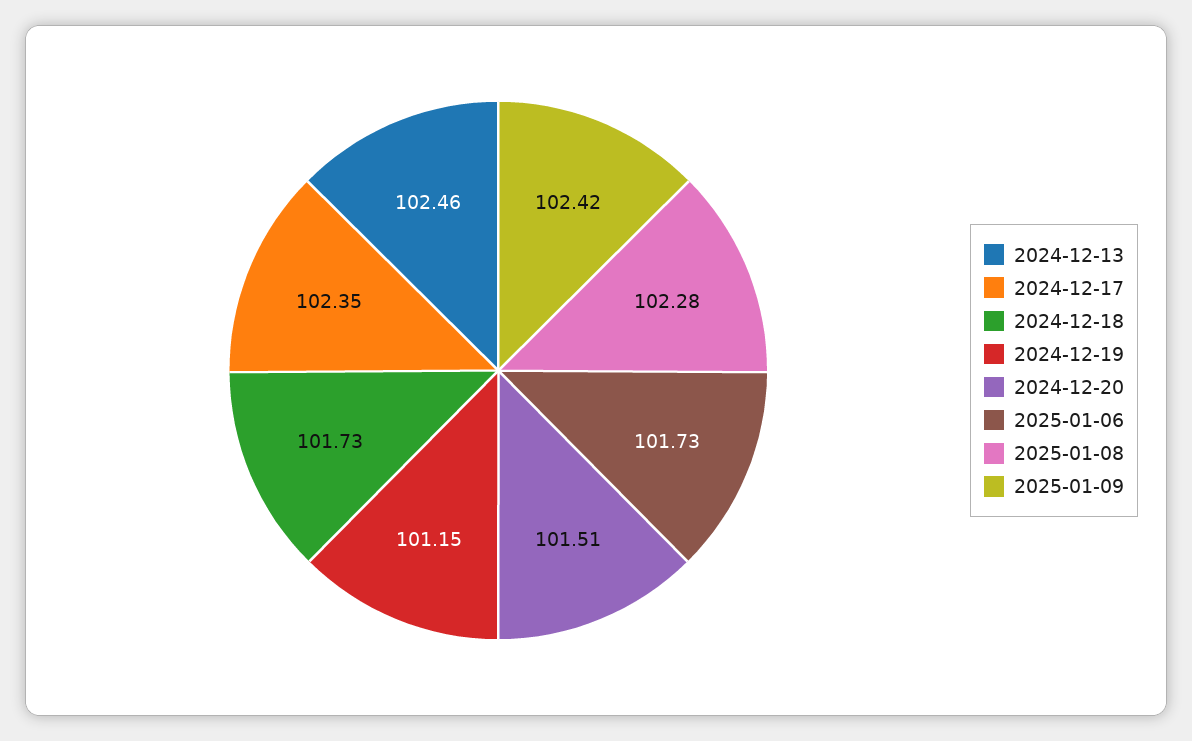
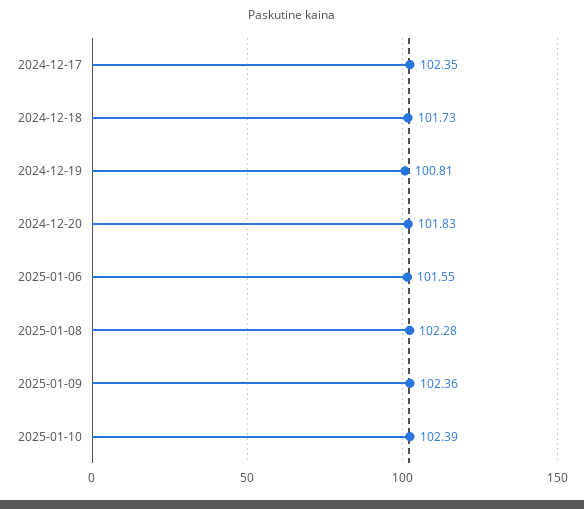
2024-12-13: 102.46 -> none
2024-12-19: 101.15 -> 100.81
2024-12-20: 101.51 -> 101.83
2025-01-06: 101.73 -> 101.55
2025-01-09: 102.42 -> 102.36
2025-01-10: none -> 102.39

